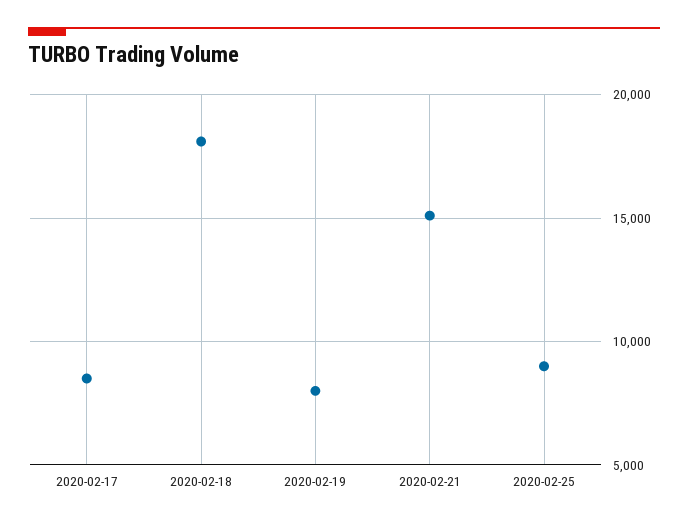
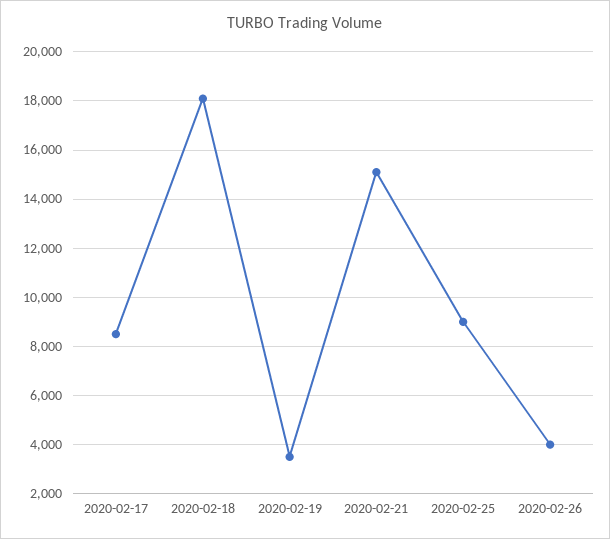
2020-02-19: 8000 -> 3500
2020-02-26: none -> 4000

